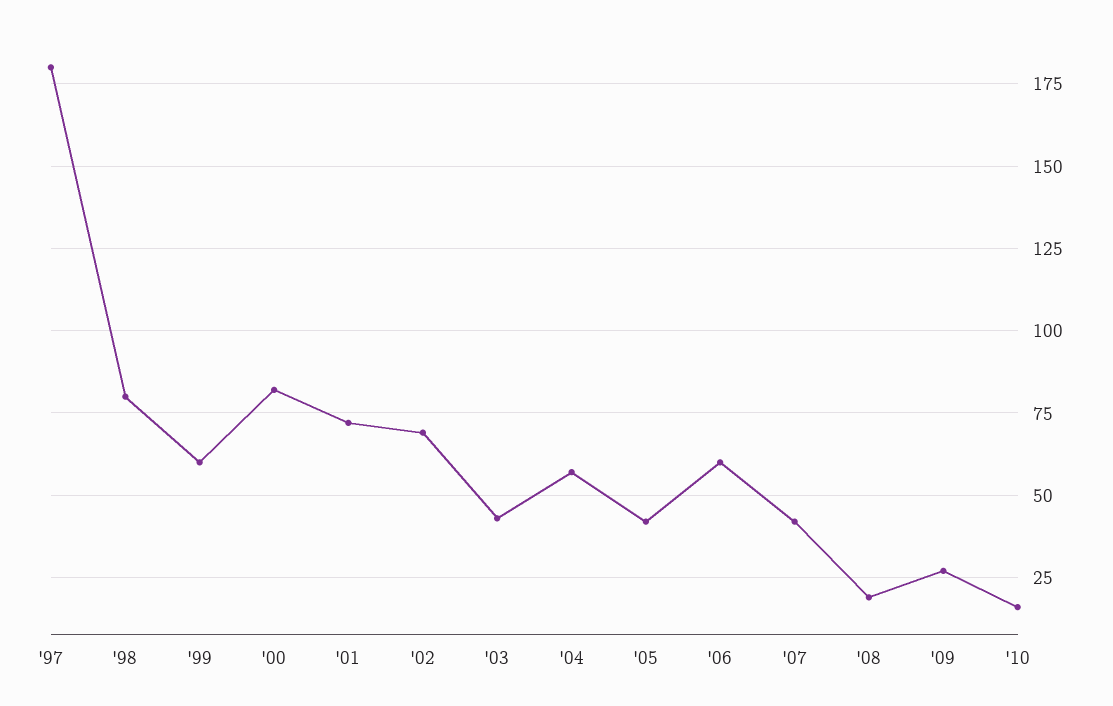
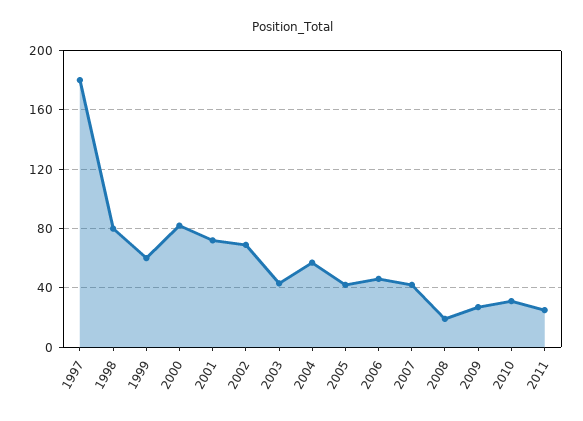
'06: 60 -> 45
'10: 15 -> 30
2011: none -> 25

